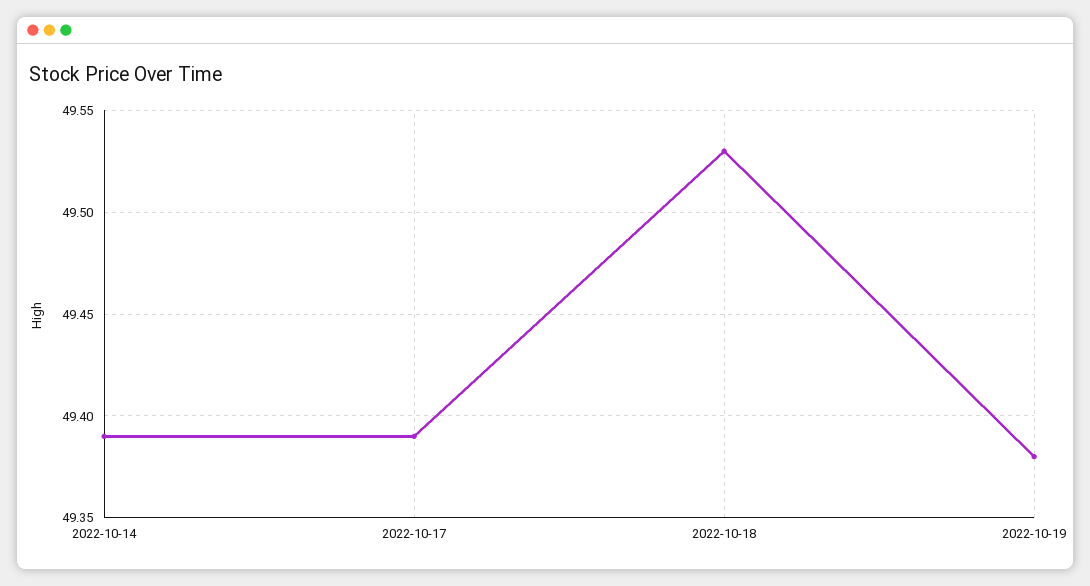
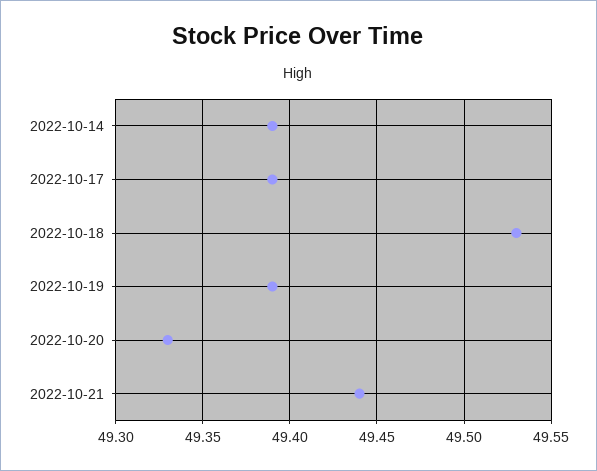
2022-10-19: 49.38 -> 49.39
2022-10-20: none -> 49.33
2022-10-21: none -> 49.44

